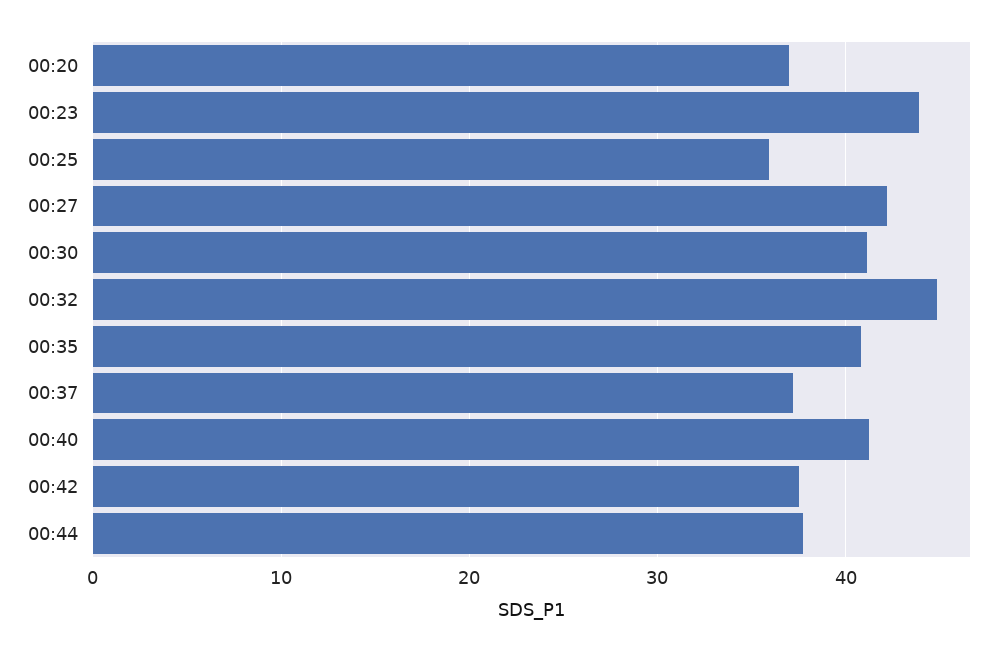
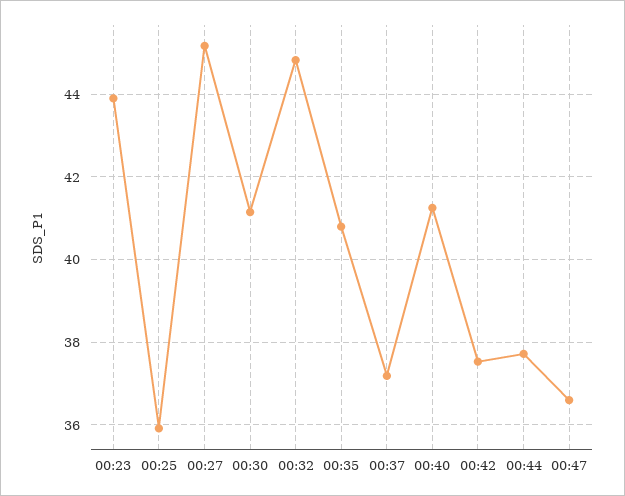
00:20: 37 -> none
00:27: 42 -> 45.2
00:47: none -> 36.6

